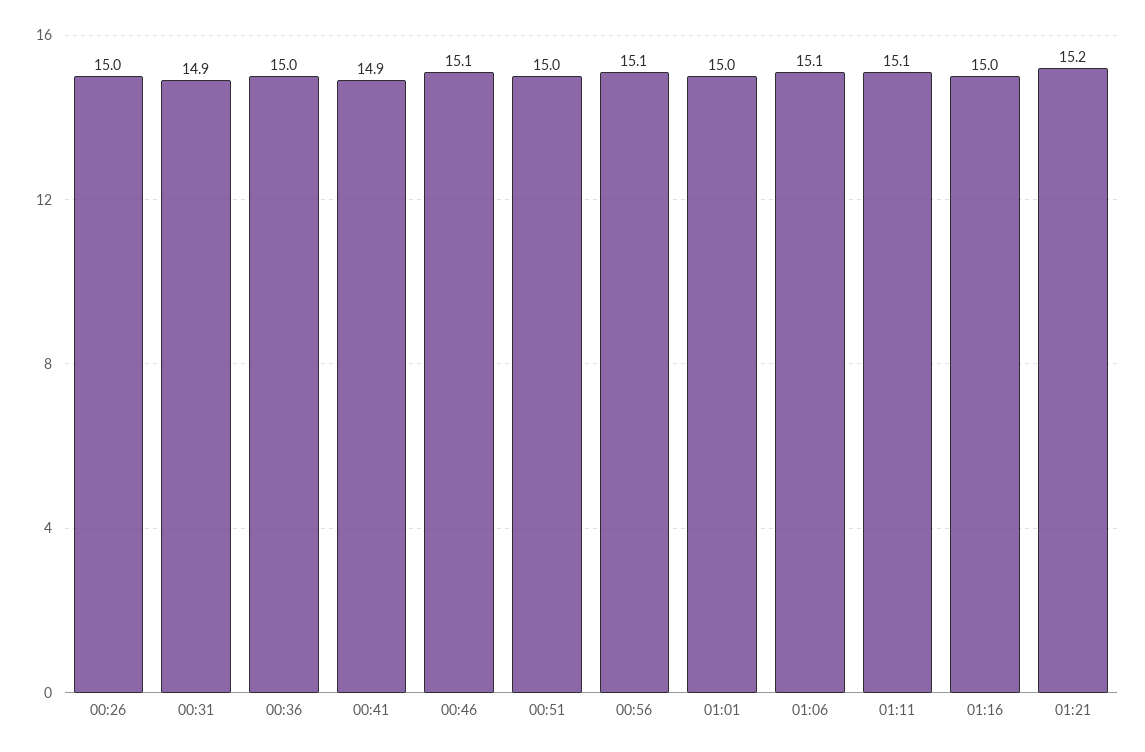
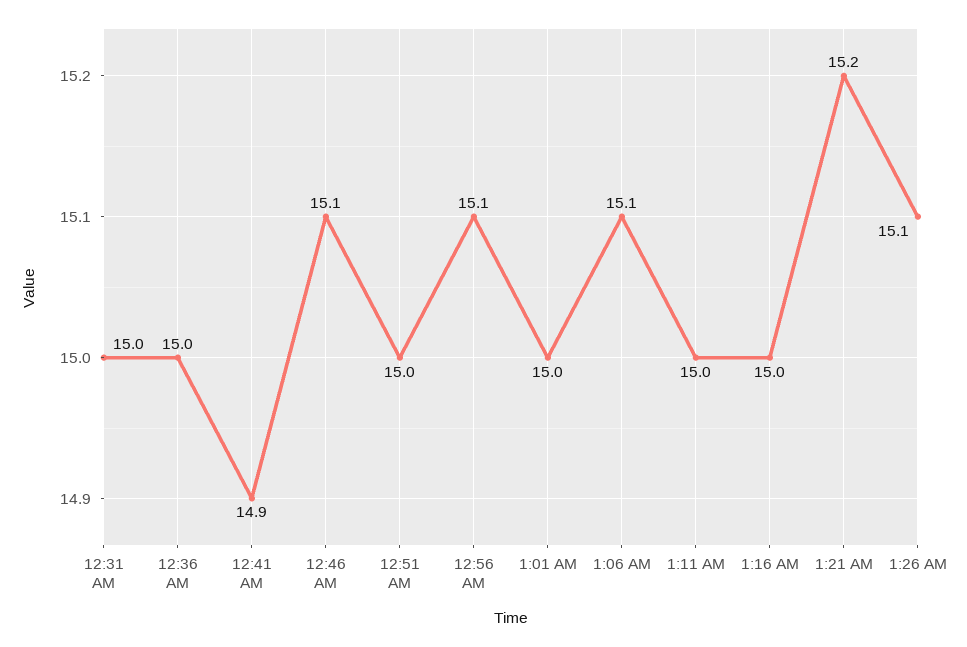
00:26: 15 -> none
00:31: 14.9 -> 15
01:11: 15.1 -> 15
1:26 AM: none -> 15.1

